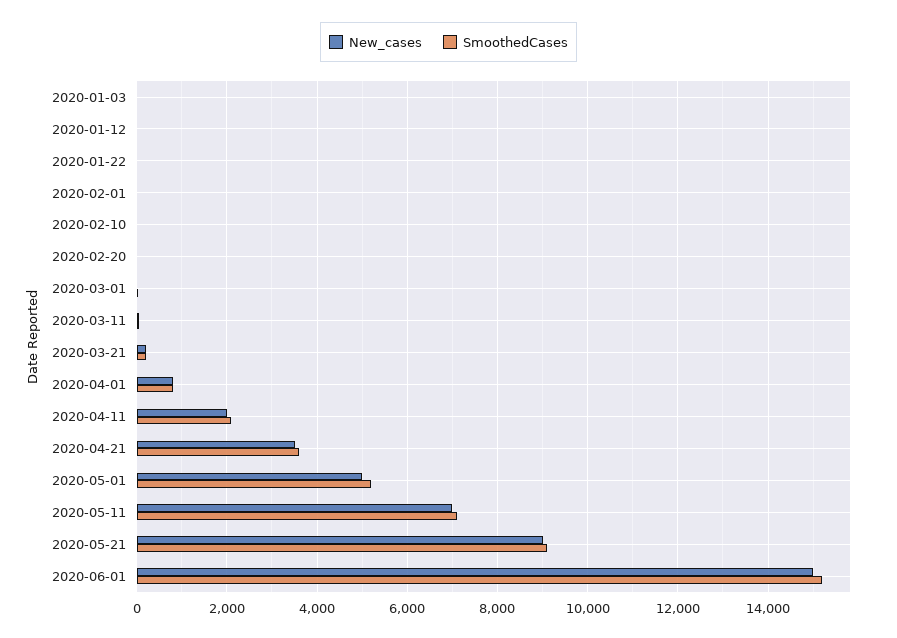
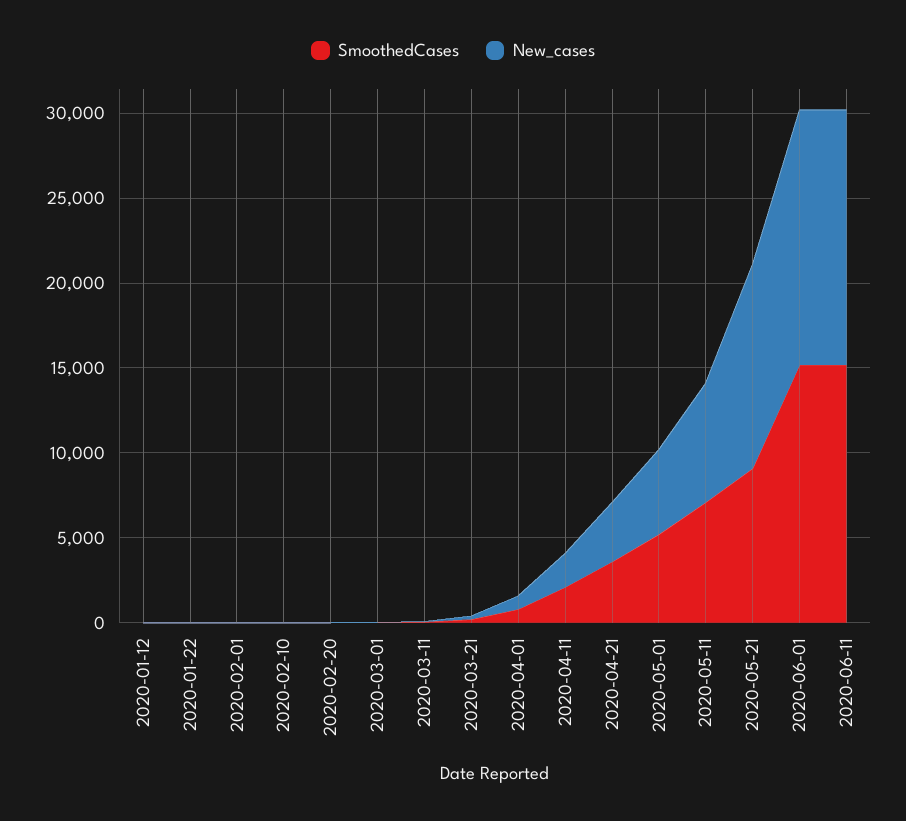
New_cases, 2020-01-03: 0 -> none
SmoothedCases, 2020-01-03: 0 -> none
New_cases, 2020-05-21: 9000 -> 12000
SmoothedCases, 2020-06-11: none -> 15000
New_cases, 2020-06-11: none -> 15000

